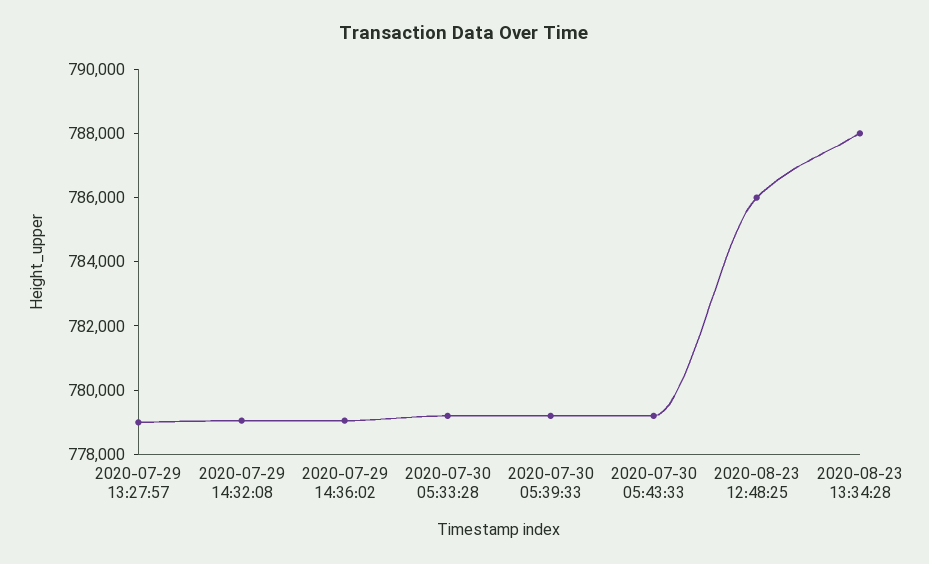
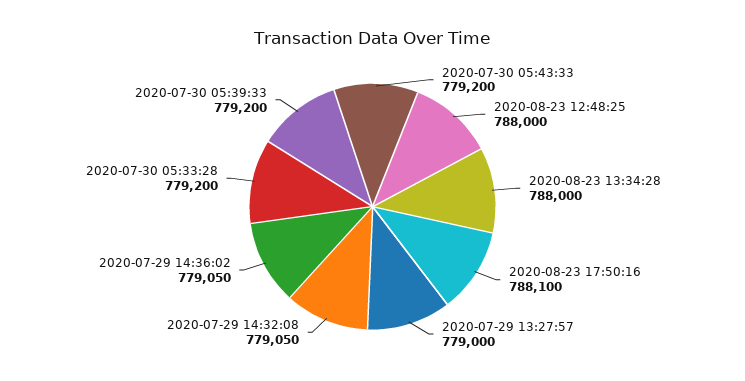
2020-08-23 12:48:25: 786000 -> 788000
2020-08-23 17:50:16: none -> 788100

